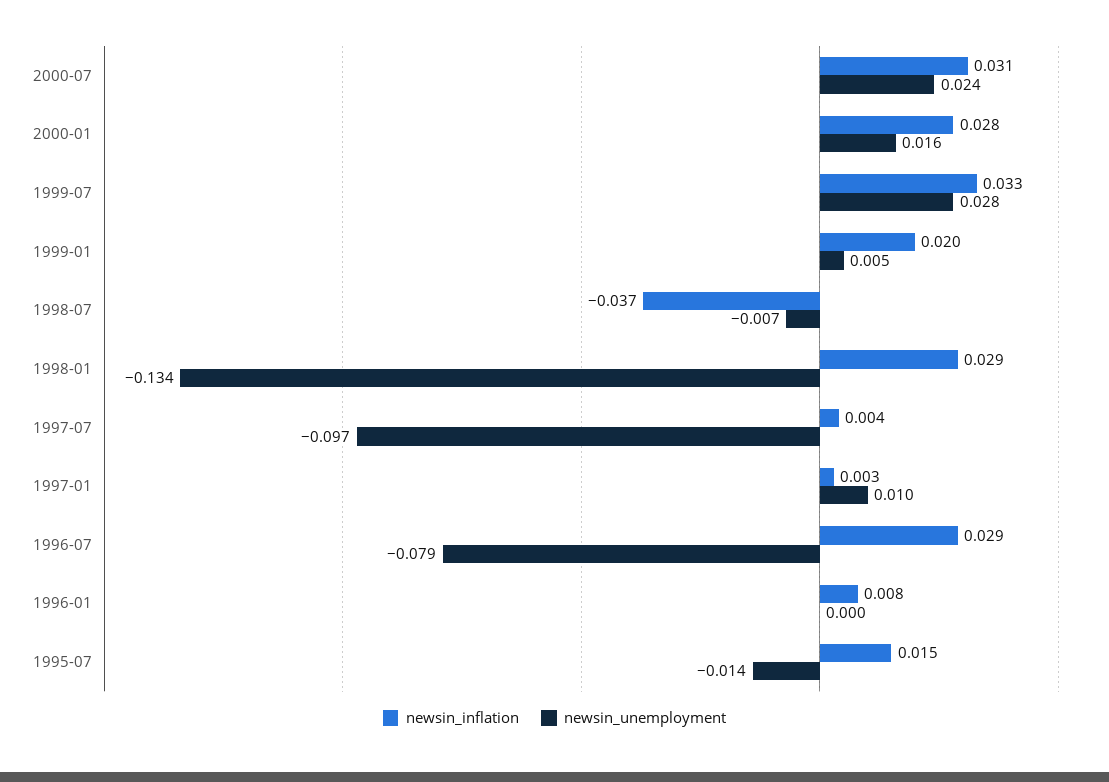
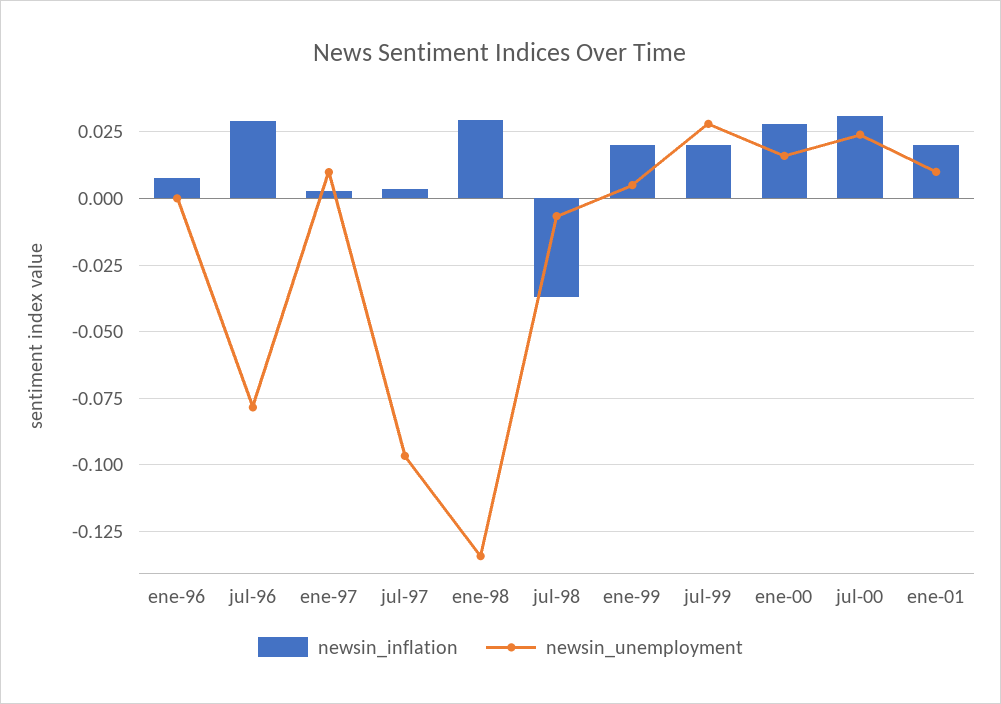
newsin_inflation, 1999-07: 0.033 -> 0.02
newsin_inflation, 1995-07: 0.015 -> none
newsin_unemployment, 1995-07: -0.014 -> none
newsin_inflation, ene-01: none -> 0.02
newsin_unemployment, ene-01: none -> 0.01

